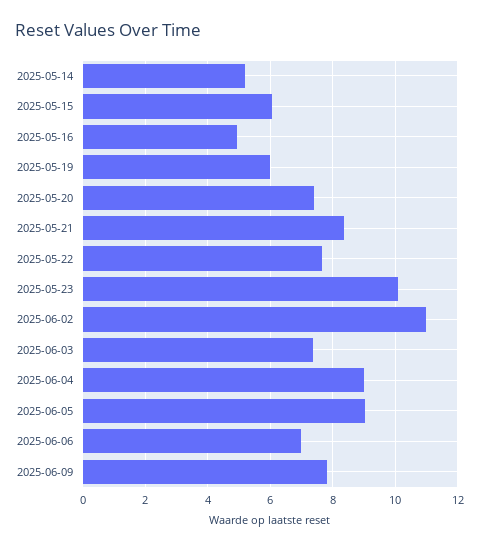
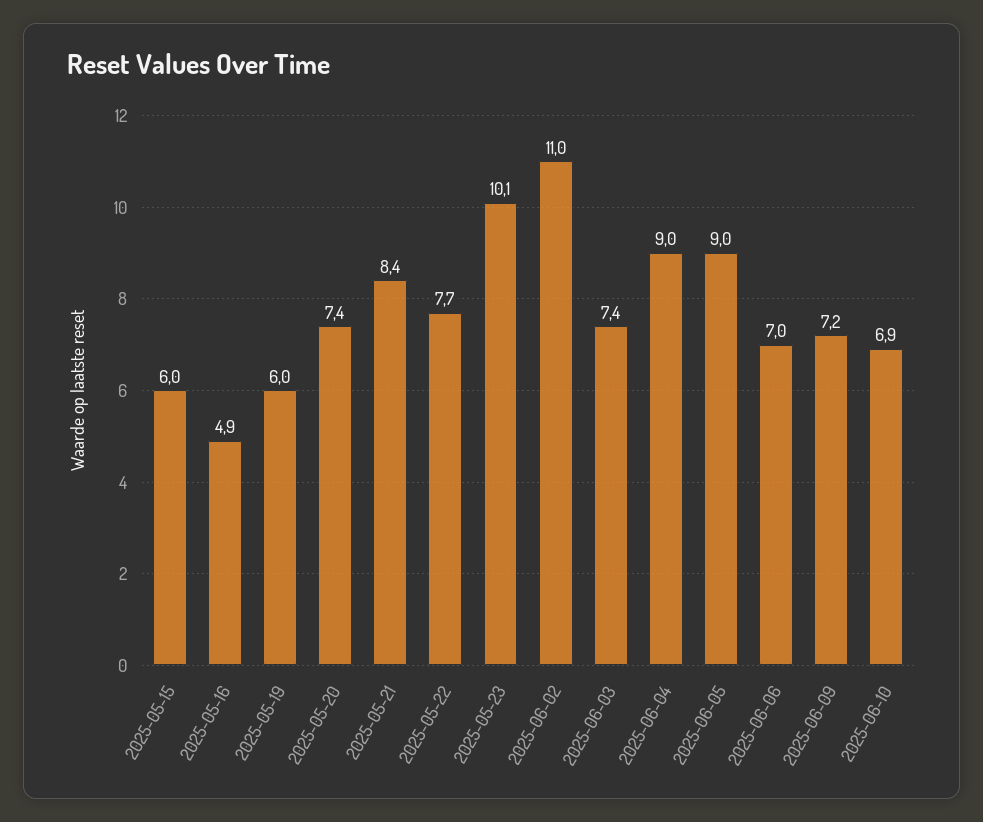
2025-05-14: 5.2 -> none
2025-06-09: 7.8 -> 7.2
2025-06-10: none -> 6.9

